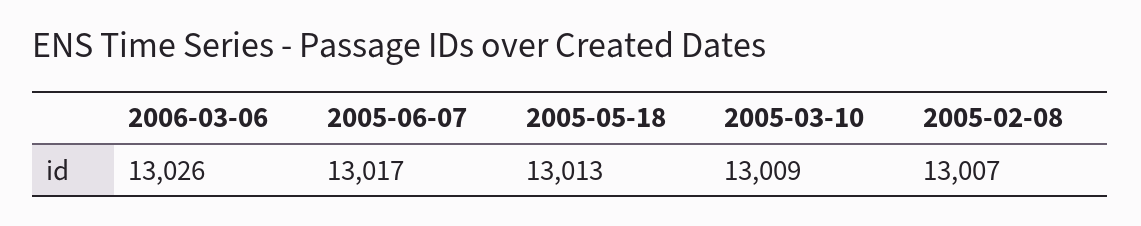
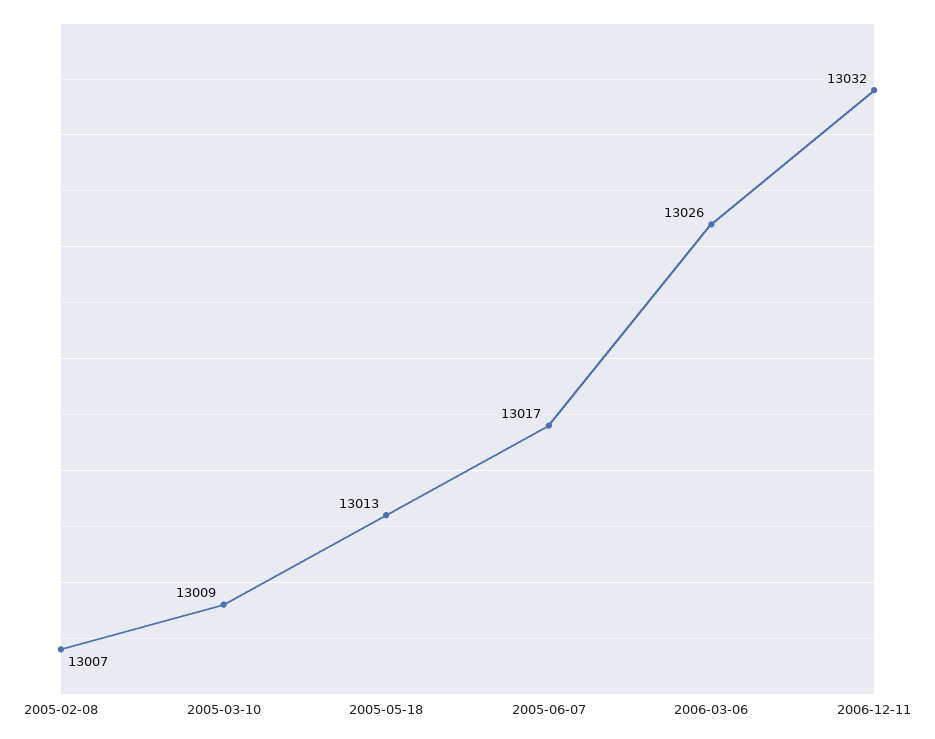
2006-12-11: none -> 13032

